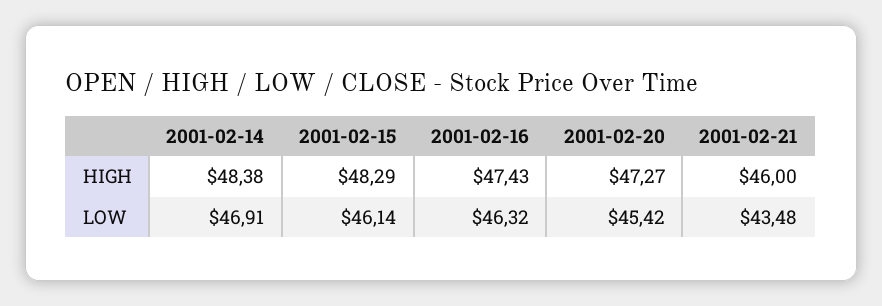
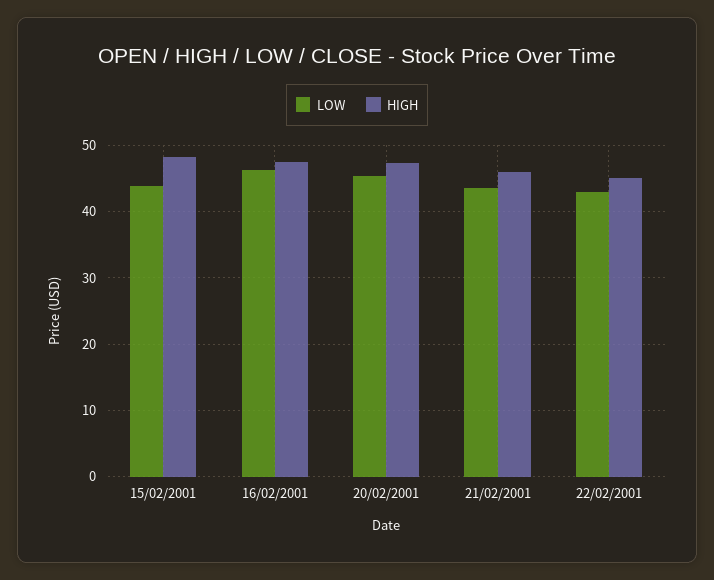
HIGH, 2001-02-14: 48.38 -> none
LOW, 2001-02-14: 46.91 -> none
LOW, 2001-02-15: 46.14 -> 44
LOW, 22/02/2001: none -> 43
HIGH, 22/02/2001: none -> 45

